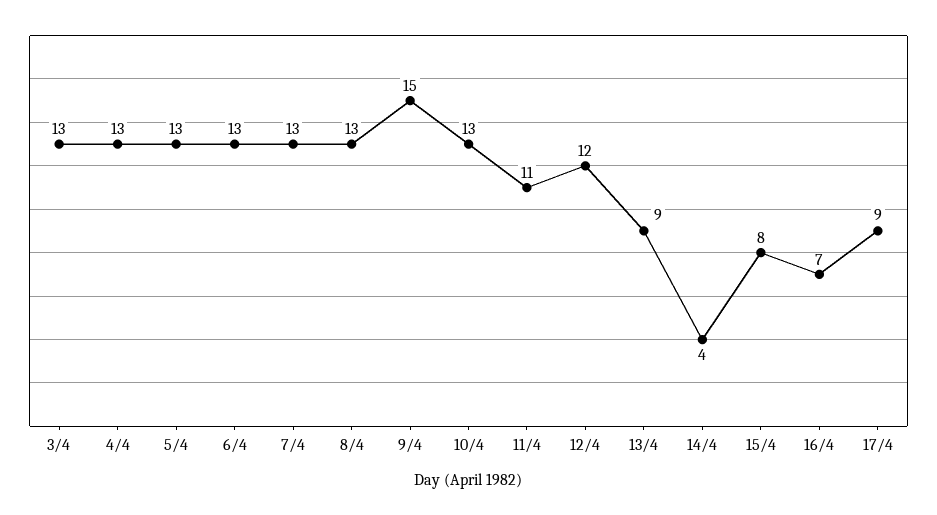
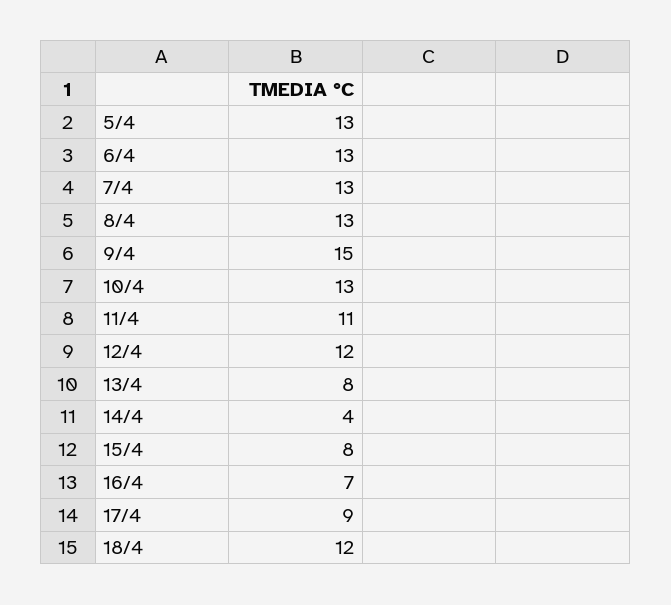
3/4: 13 -> none
4/4: 13 -> none
13/4: 9 -> 8
18/4: none -> 12

